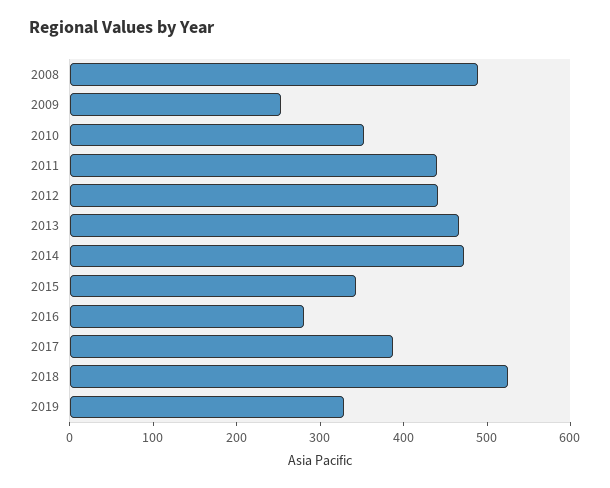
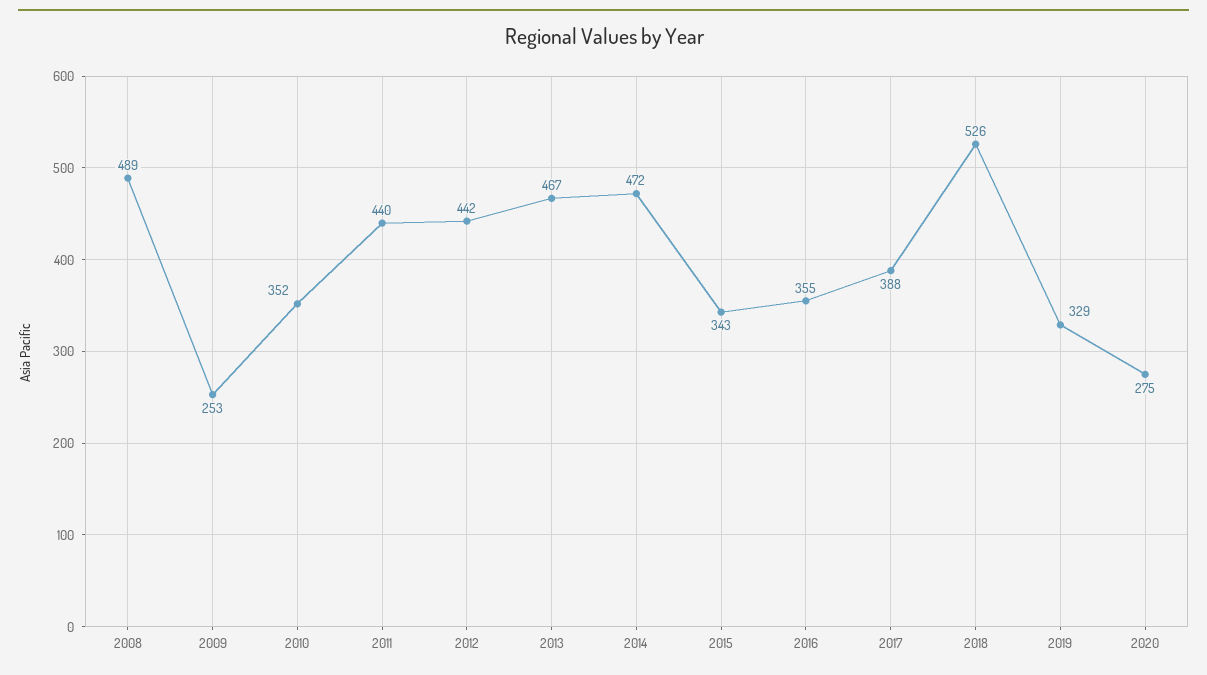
2016: 280 -> 355
2020: none -> 275

